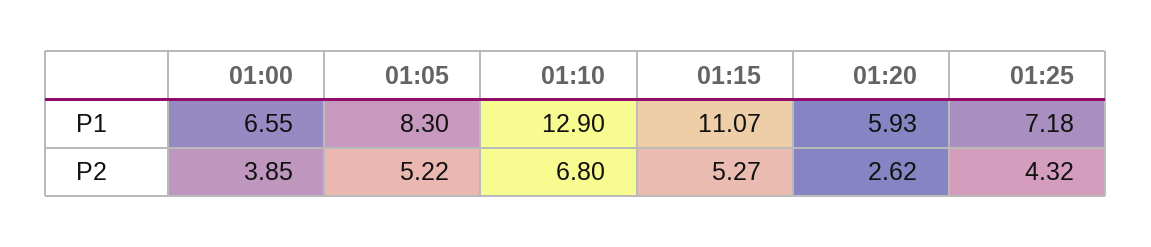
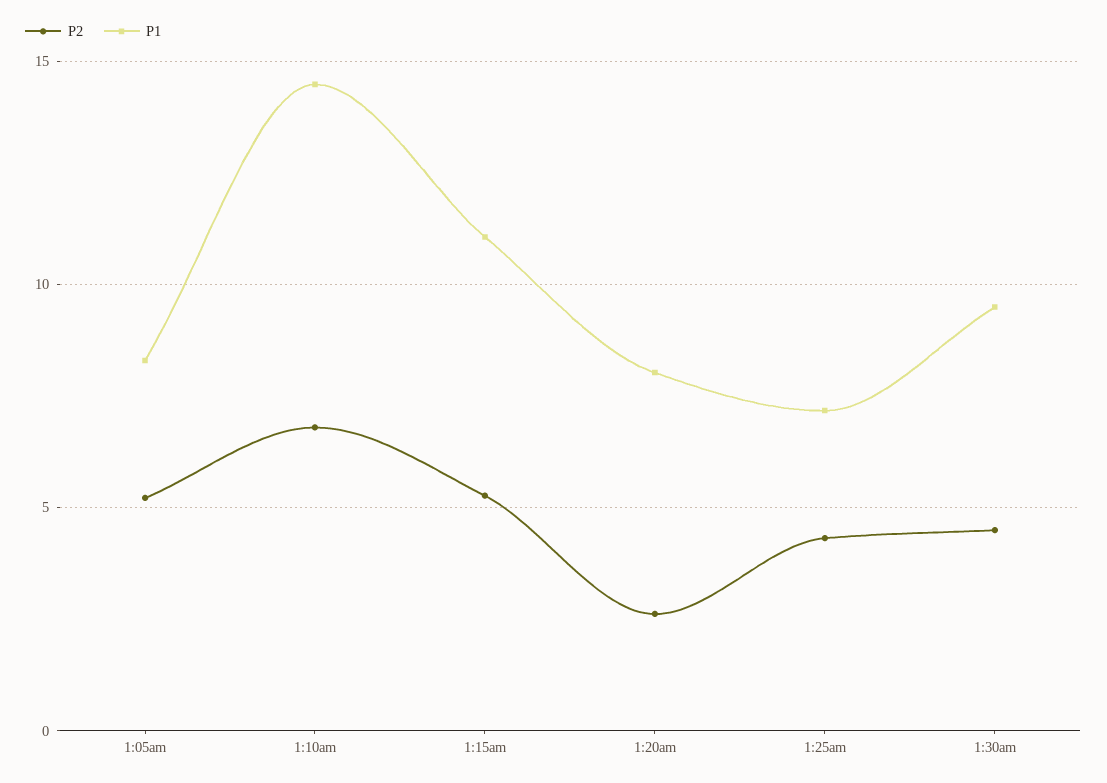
P1, 01:00: 6.55 -> none
P1, 01:10: 12.9 -> 14.5
P1, 01:20: 5.93 -> 8
P2, 01:00: 3.85 -> none
P2, 1:30am: none -> 4.5
P1, 1:30am: none -> 9.5

